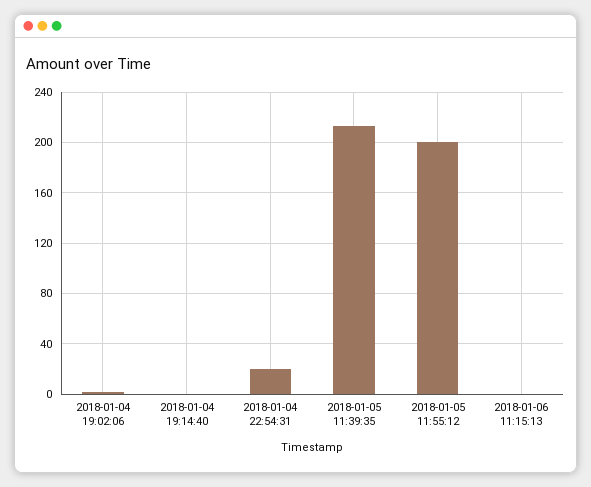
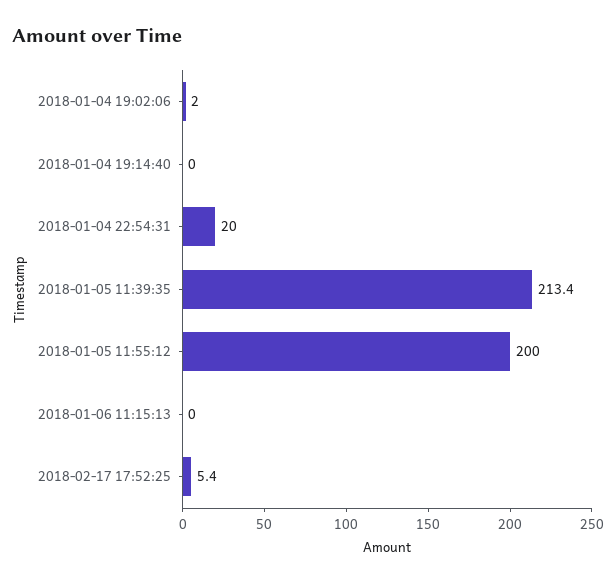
2018-02-17 17:52:25: none -> 5.4

